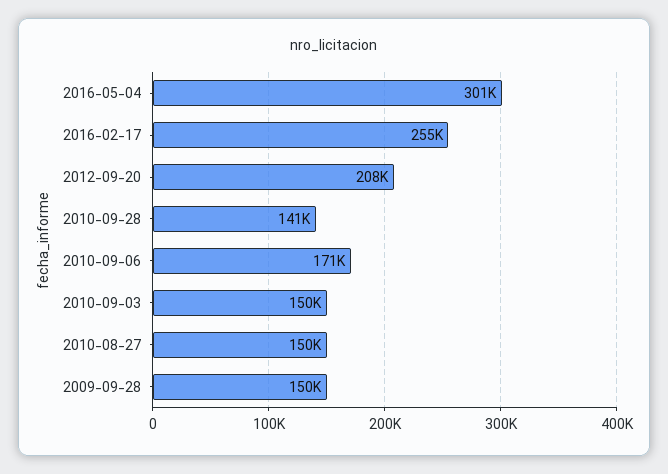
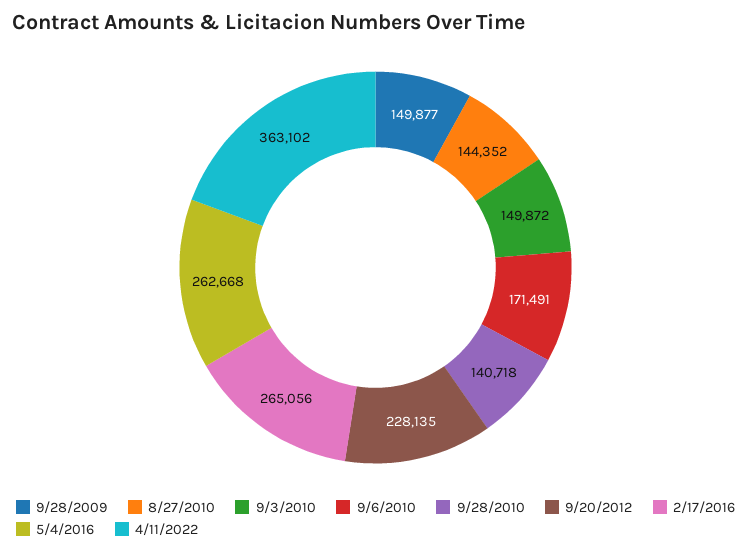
2016-05-04: 301000 -> 262668
2016-02-17: 255000 -> 265056
2012-09-20: 208000 -> 228135
2010-08-27: 150000 -> 144352
4/11/2022: none -> 363102

